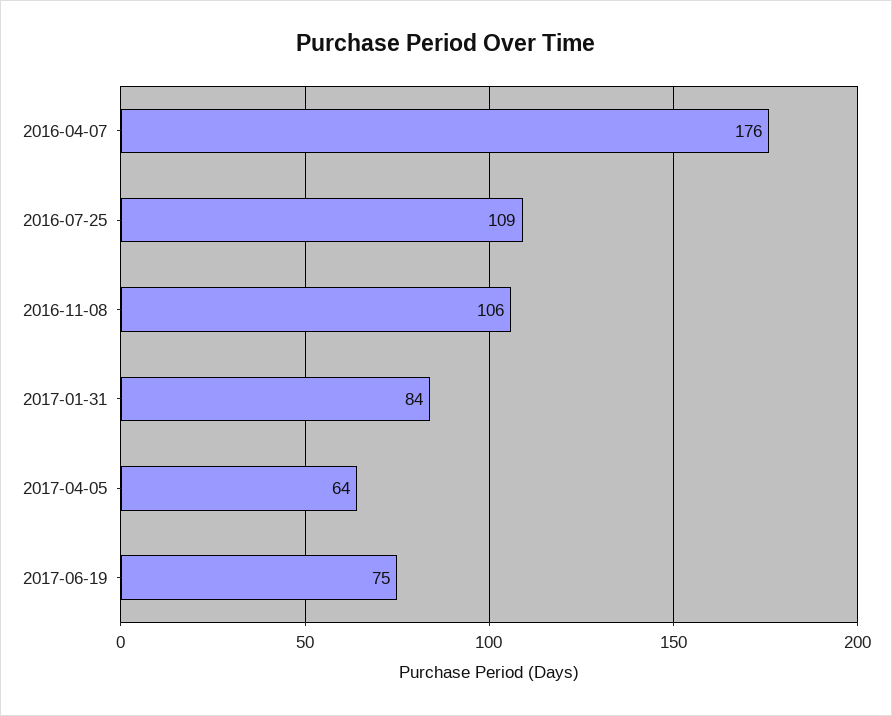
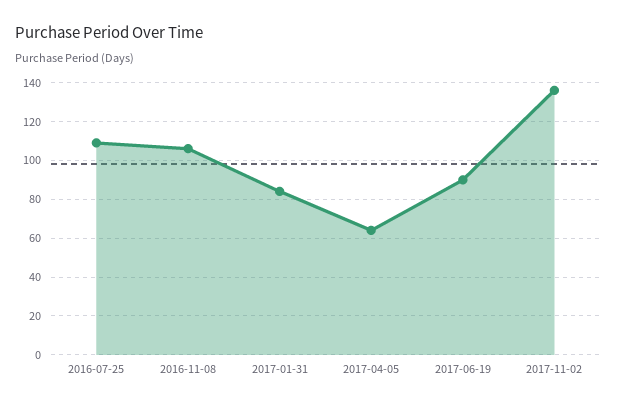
2016-04-07: 176 -> none
2017-06-19: 75 -> 90
2017-11-02: none -> 135

